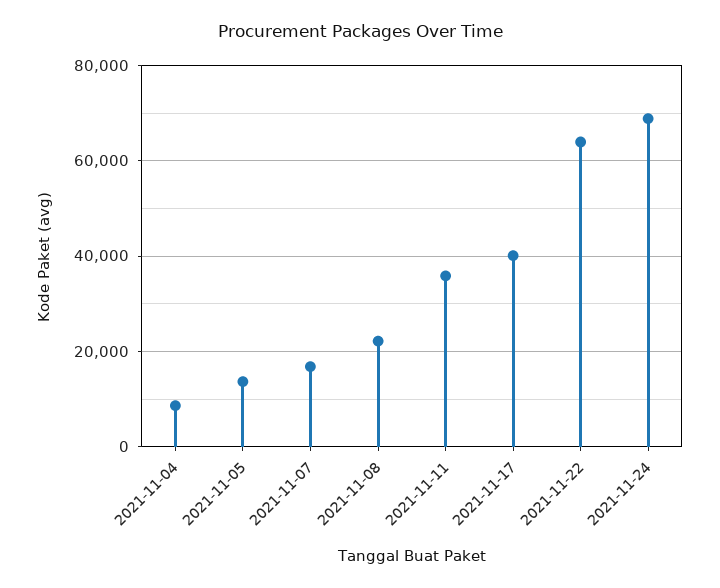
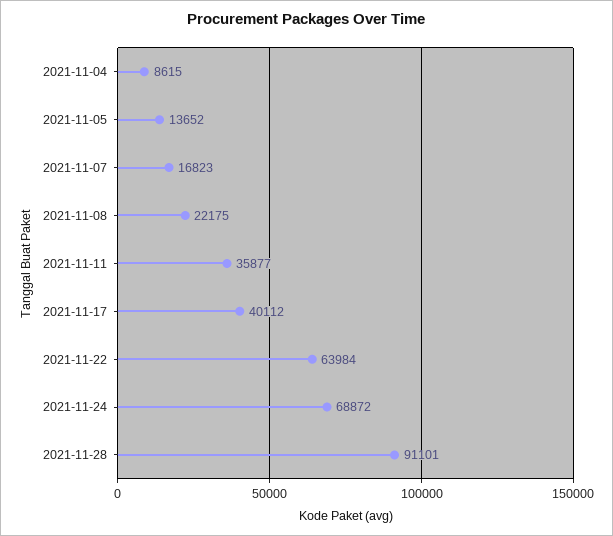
2021-11-28: none -> 91101

